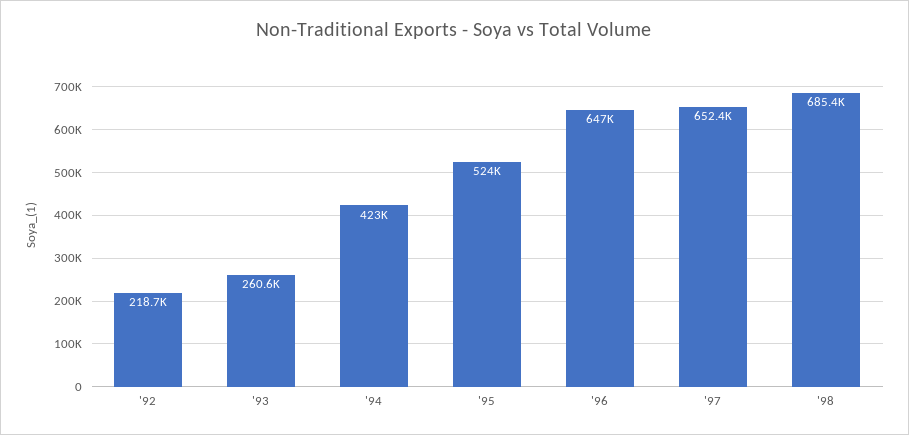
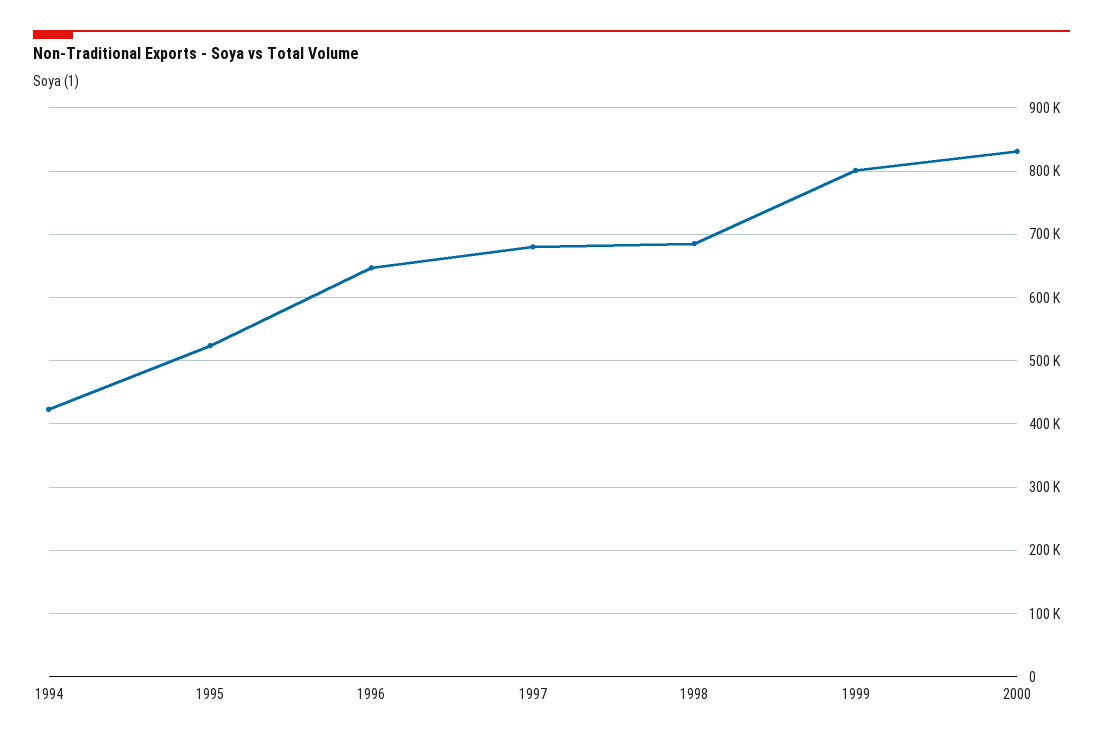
'92: 218700 -> none
'93: 260600 -> none
'97: 652400 -> 680000
1999: none -> 800000
2000: none -> 830000

